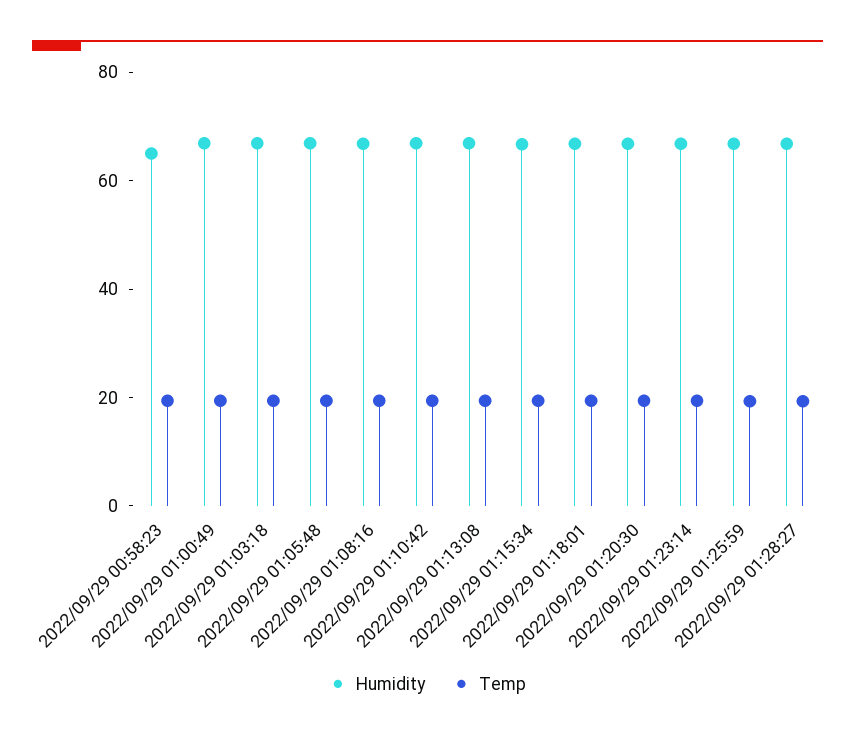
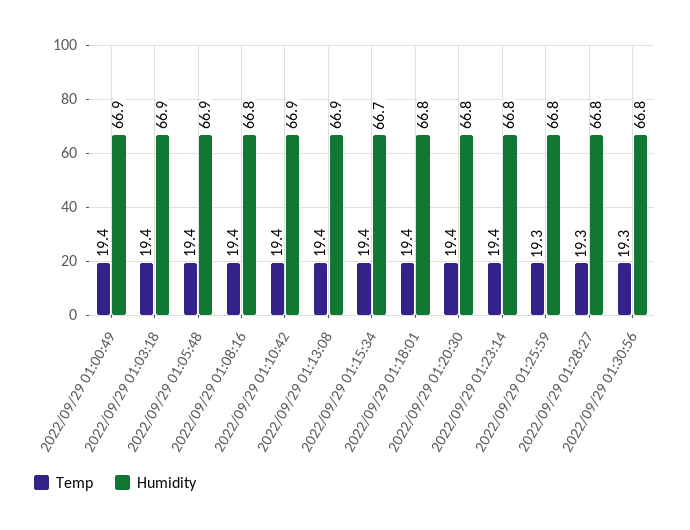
Humidity, 2022/09/29 00:58:23: 65 -> none
Temp, 2022/09/29 00:58:23: 20 -> none
Temp, 2022/09/29 01:30:56: none -> 19.3
Humidity, 2022/09/29 01:30:56: none -> 66.8

